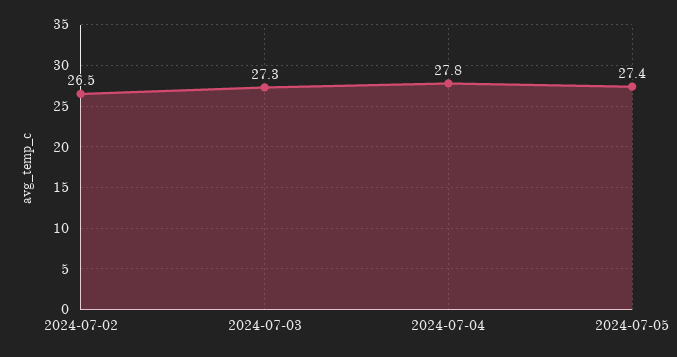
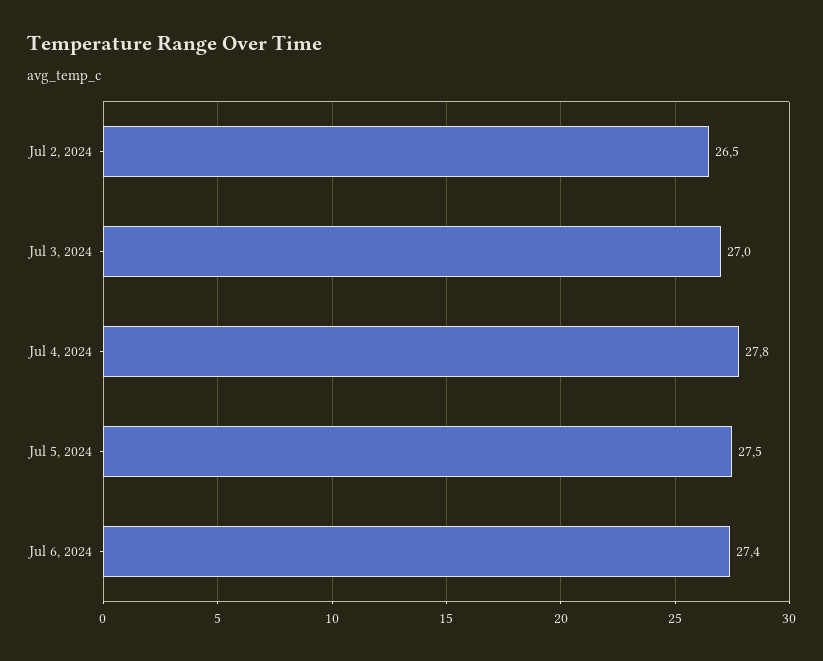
2024-07-03: 27.3 -> 27
2024-07-05: 27.4 -> 27.5
Jul 6, 2024: none -> 27.4

